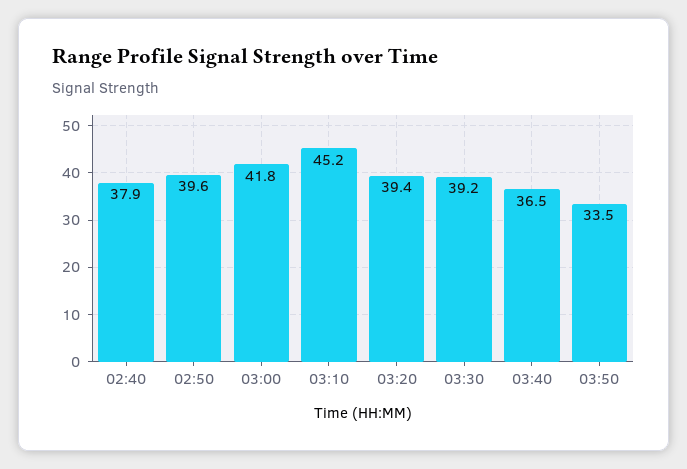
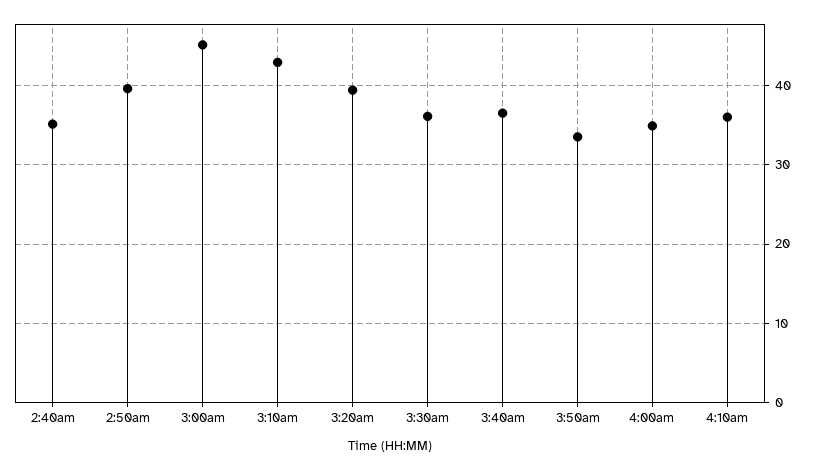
02:40: 37.9 -> 35
03:00: 41.8 -> 45
03:10: 45.2 -> 43
03:30: 39.2 -> 36
4:00am: none -> 35
4:10am: none -> 36

